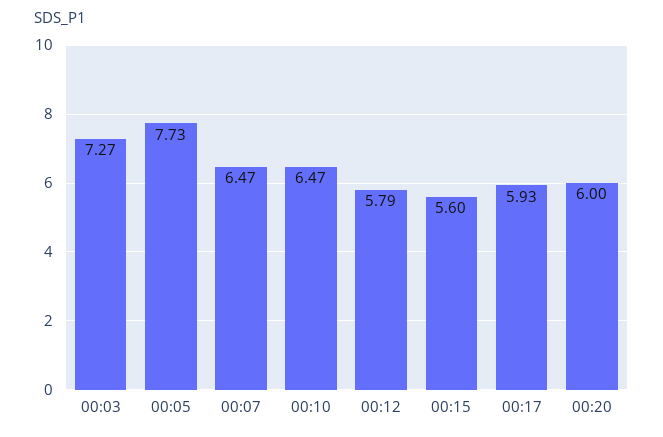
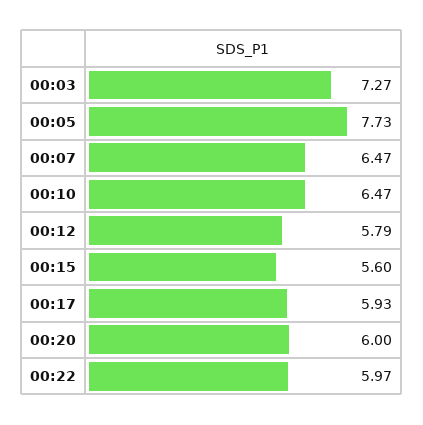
00:22: none -> 5.97

